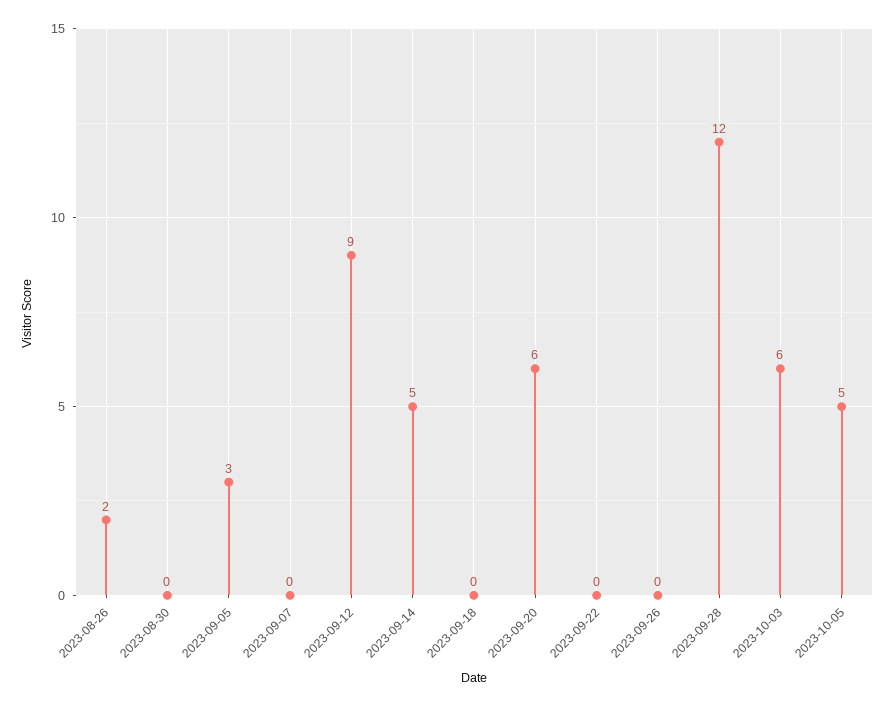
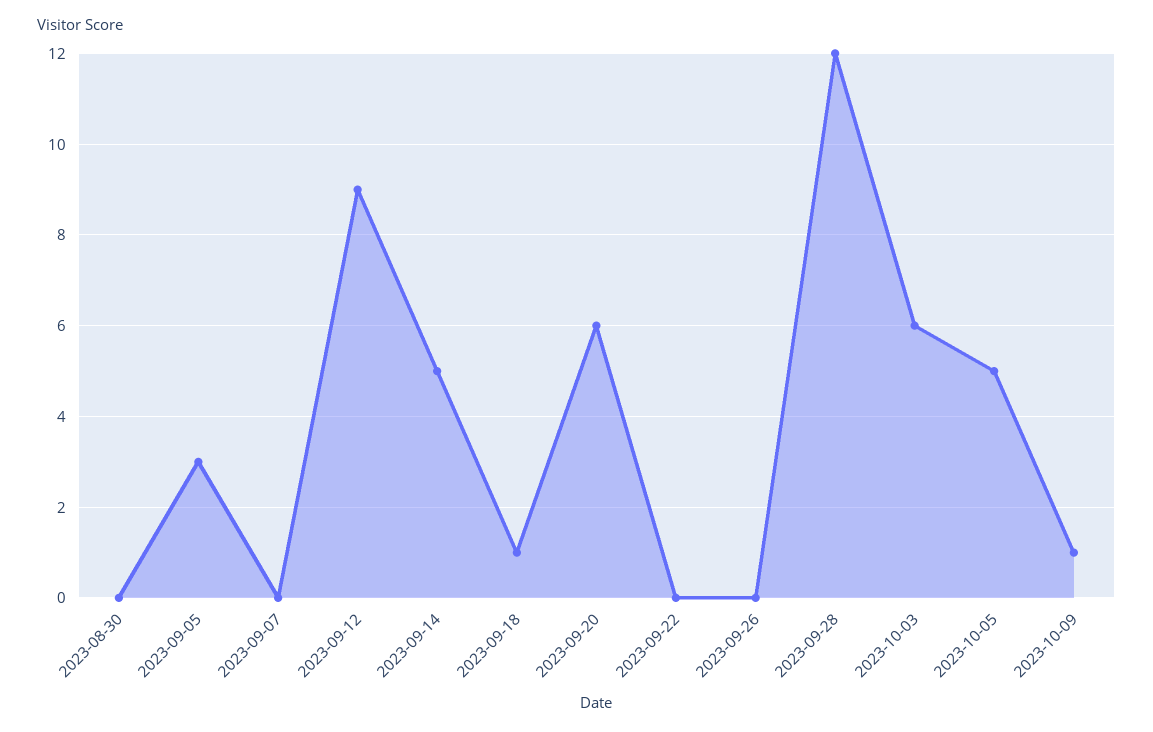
2023-08-26: 2 -> none
2023-09-18: 0 -> 1
2023-10-09: none -> 1

